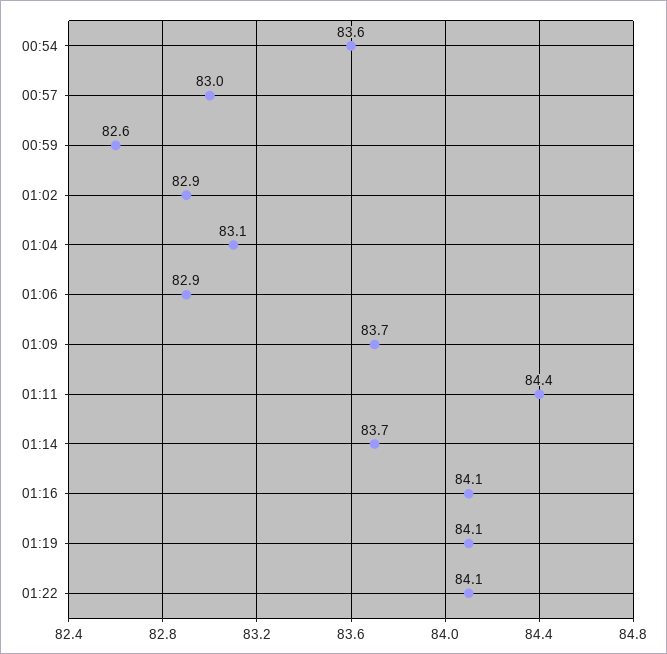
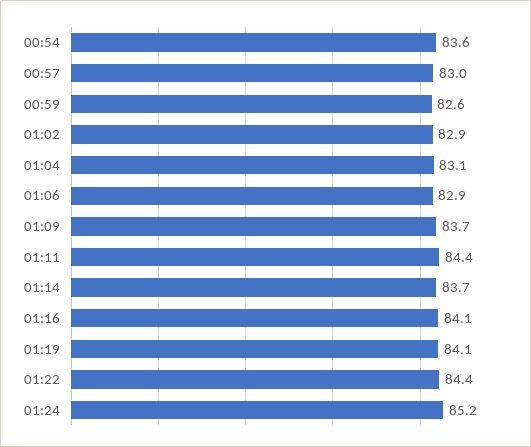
01:22: 84.1 -> 84.4
01:24: none -> 85.2

